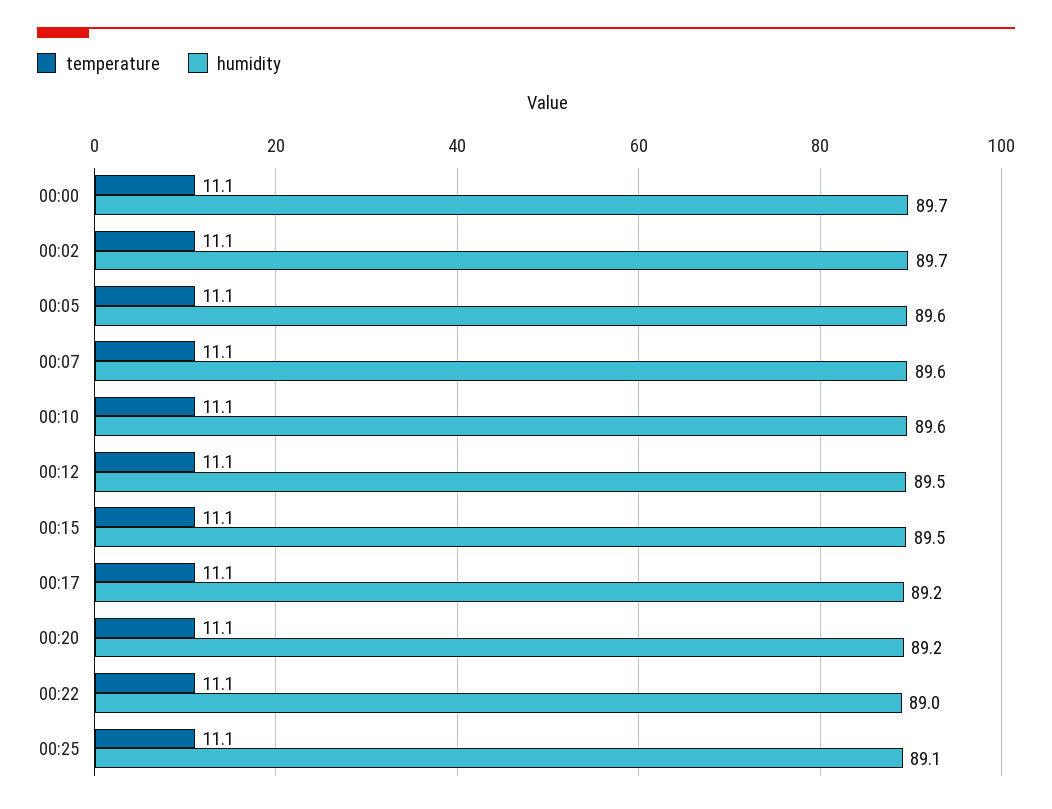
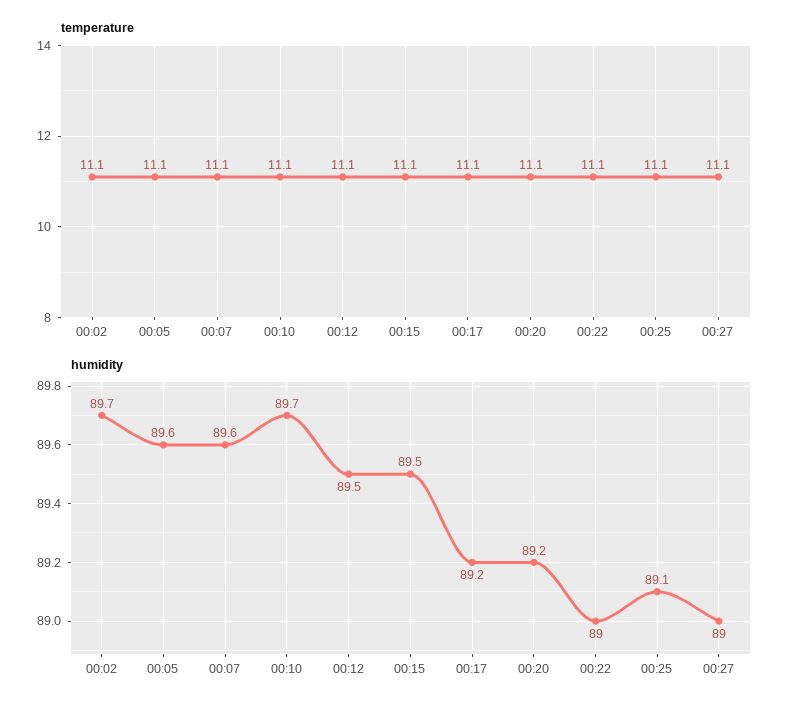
temperature, 00:00: 11.1 -> none
humidity, 00:00: 89.7 -> none
humidity, 00:10: 89.6 -> 89.7
temperature, 00:27: none -> 11.1
humidity, 00:27: none -> 89

